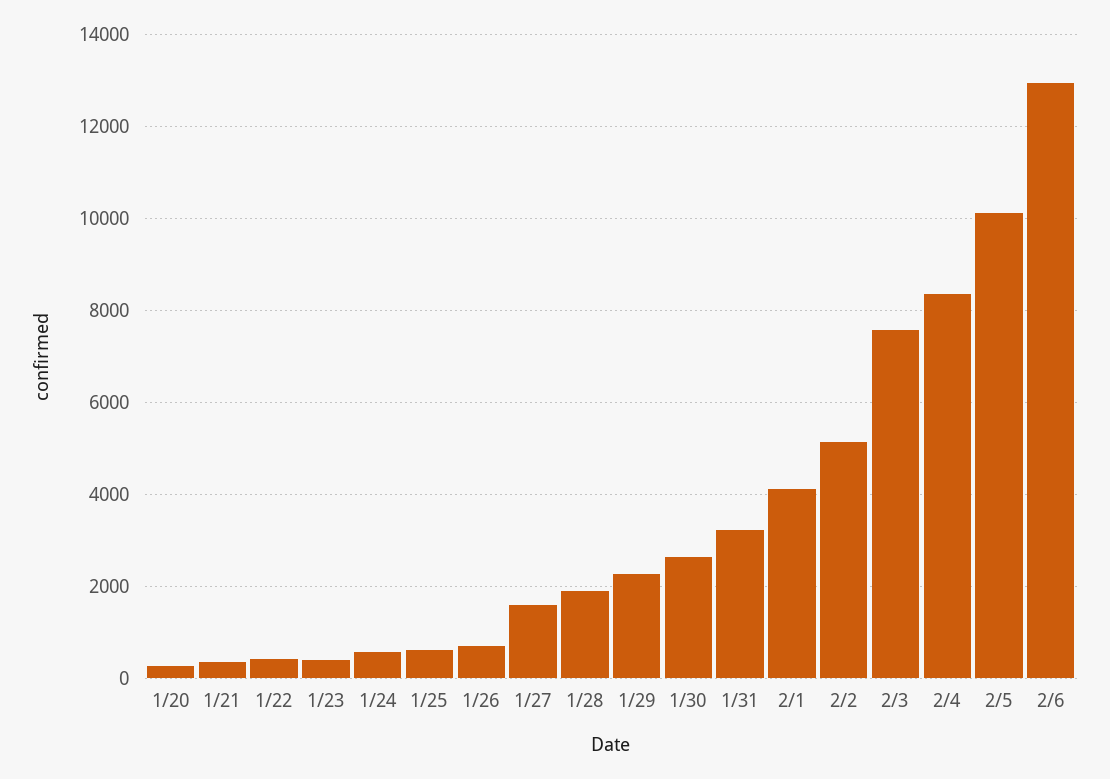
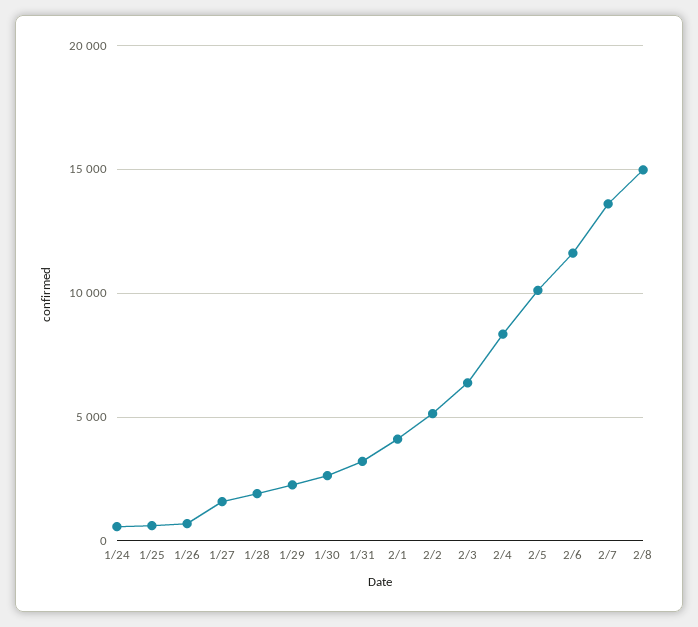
1/20: 200 -> none
1/21: 400 -> none
1/22: 400 -> none
1/23: 400 -> none
2/3: 7600 -> 6500
2/6: 13000 -> 11500
2/7: none -> 13500
2/8: none -> 15000

